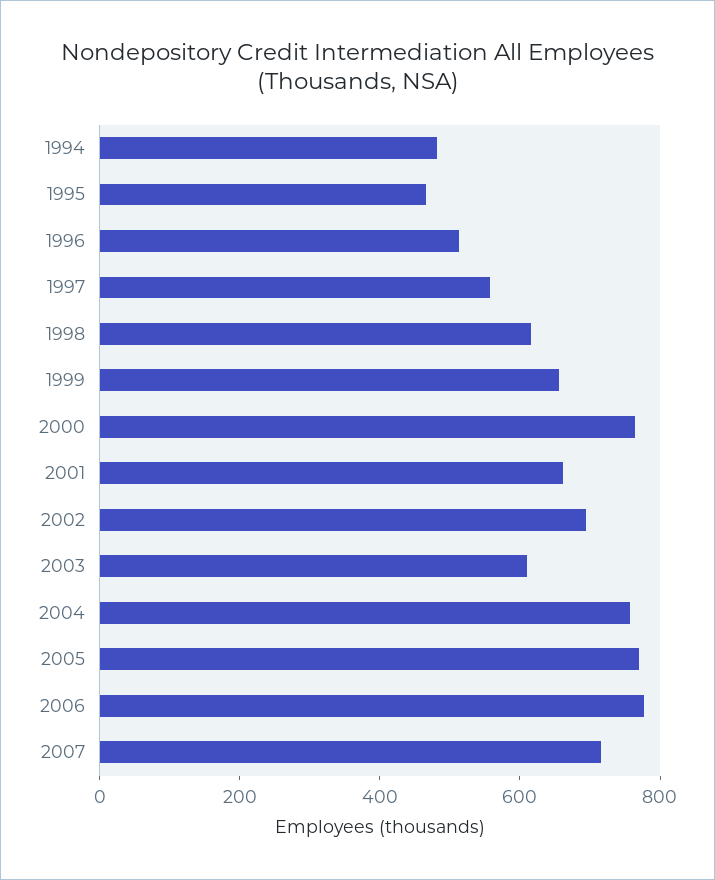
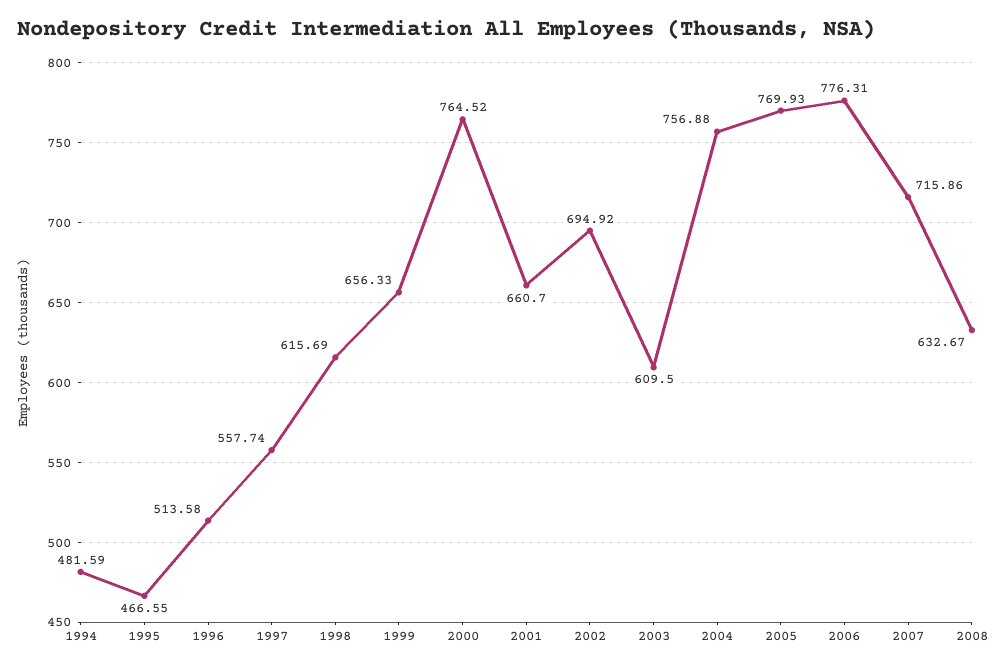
2008: none -> 632.67

